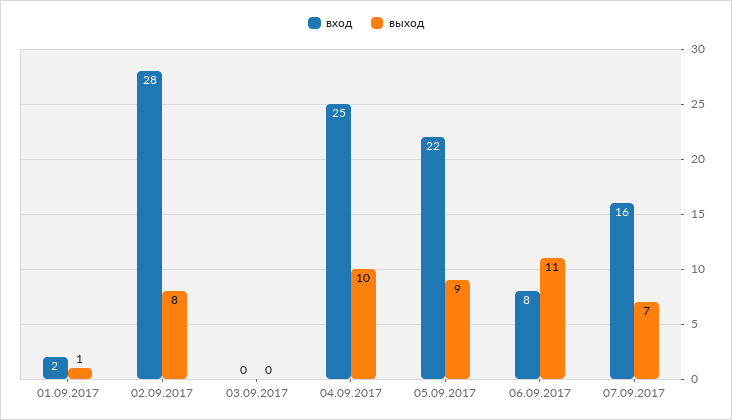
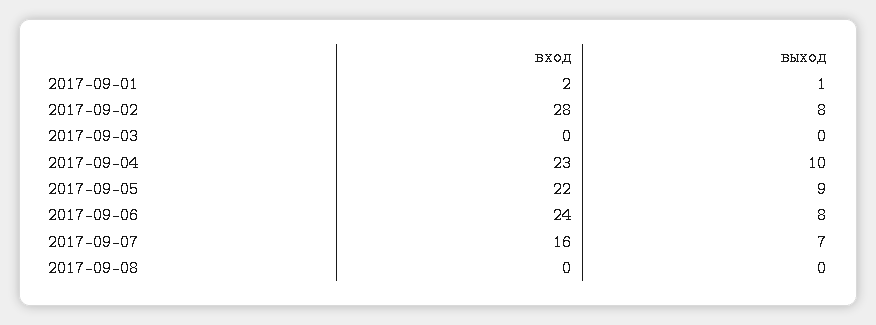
вход, 04.09.2017: 25 -> 23
вход, 06.09.2017: 8 -> 24
выход, 06.09.2017: 11 -> 8
вход, 2017-09-08: none -> 0
выход, 2017-09-08: none -> 0

